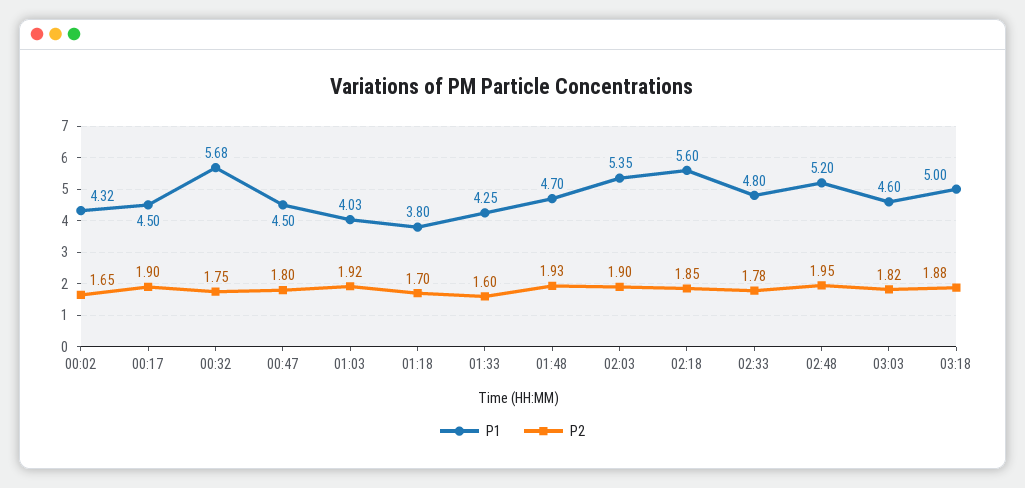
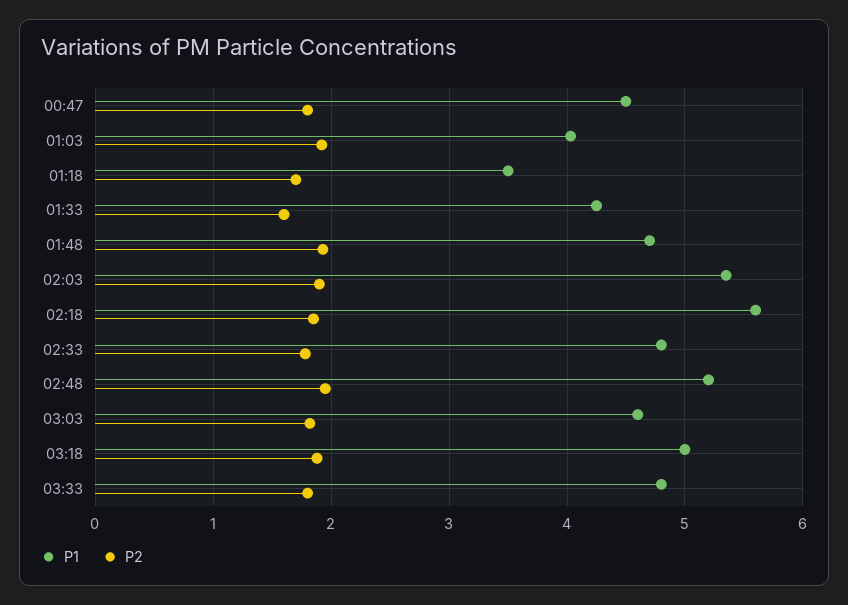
P1, 00:02: 4.32 -> none
P2, 00:02: 1.65 -> none
P1, 00:17: 4.5 -> none
P2, 00:17: 1.9 -> none
P1, 00:32: 5.68 -> none
P2, 00:32: 1.75 -> none
P1, 01:18: 3.8 -> 3.5
P1, 03:33: none -> 4.8
P2, 03:33: none -> 1.8

